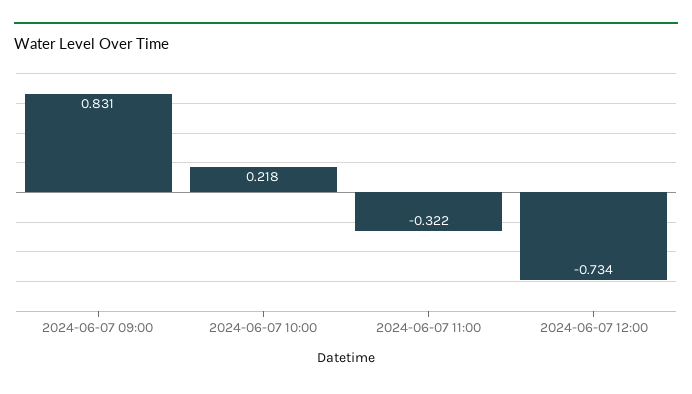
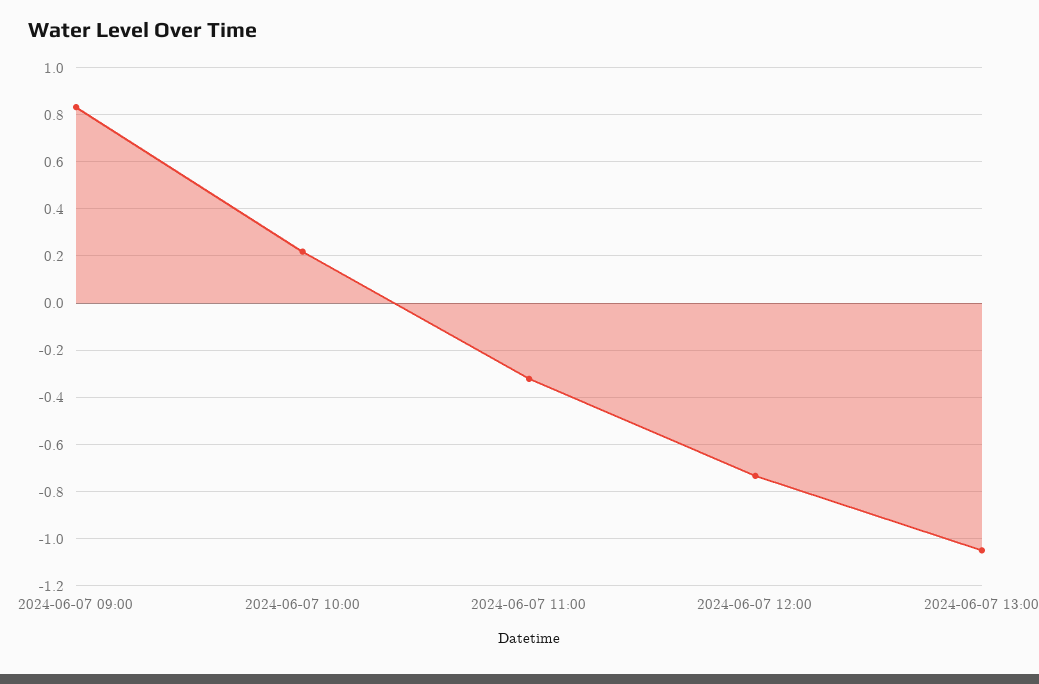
2024-06-07 13:00: none -> -1.05

